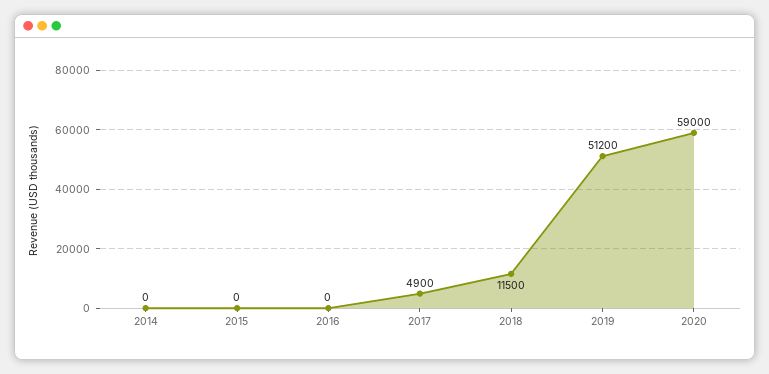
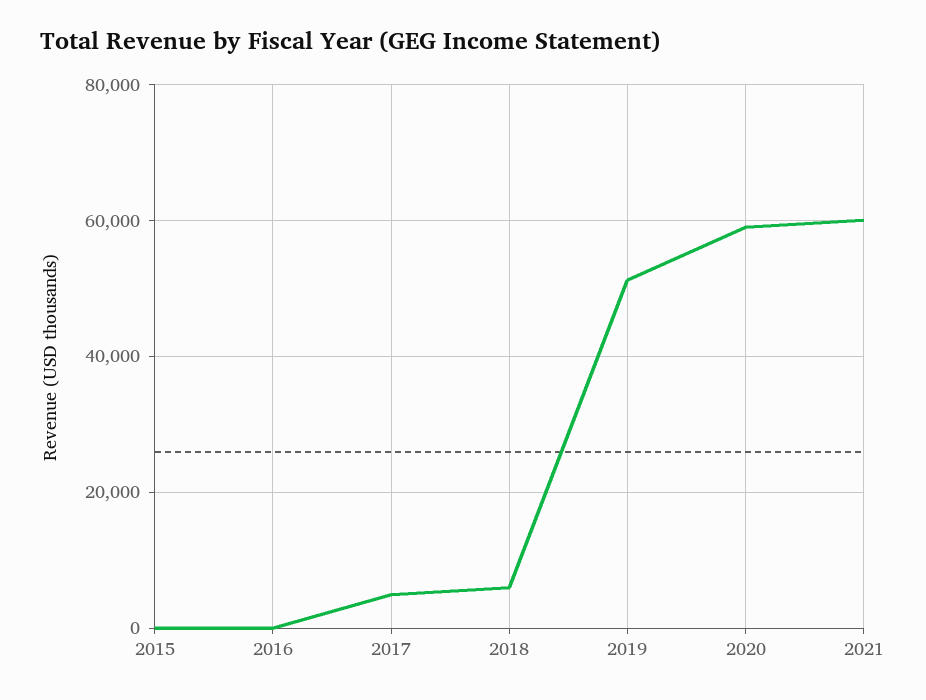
2014: 0 -> none
2018: 11500 -> 6000
2021: none -> 60000

